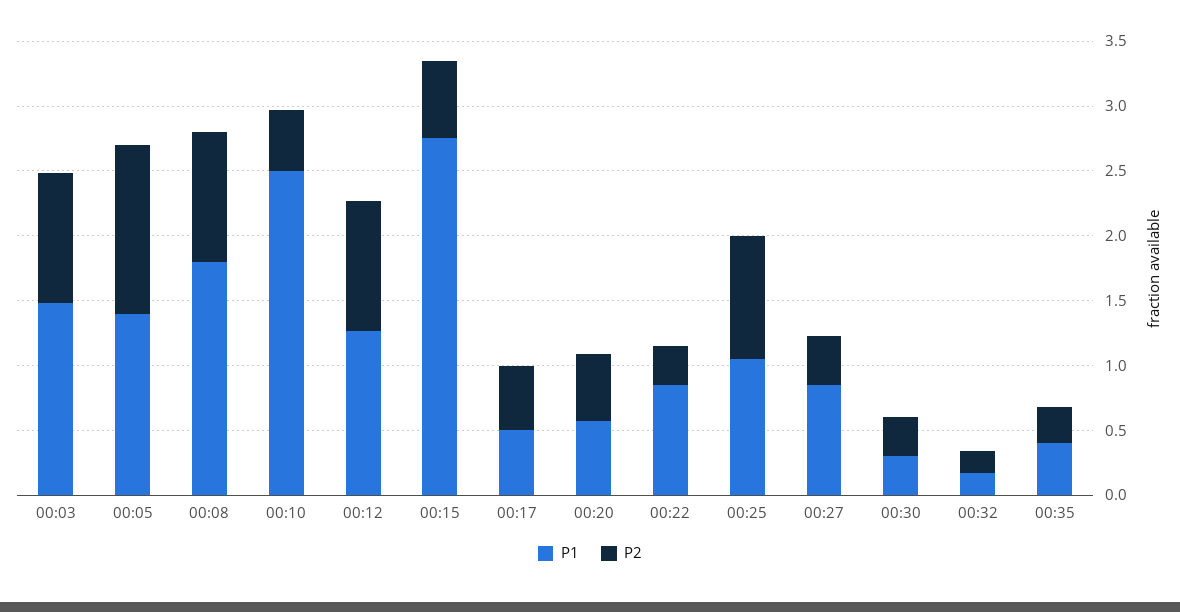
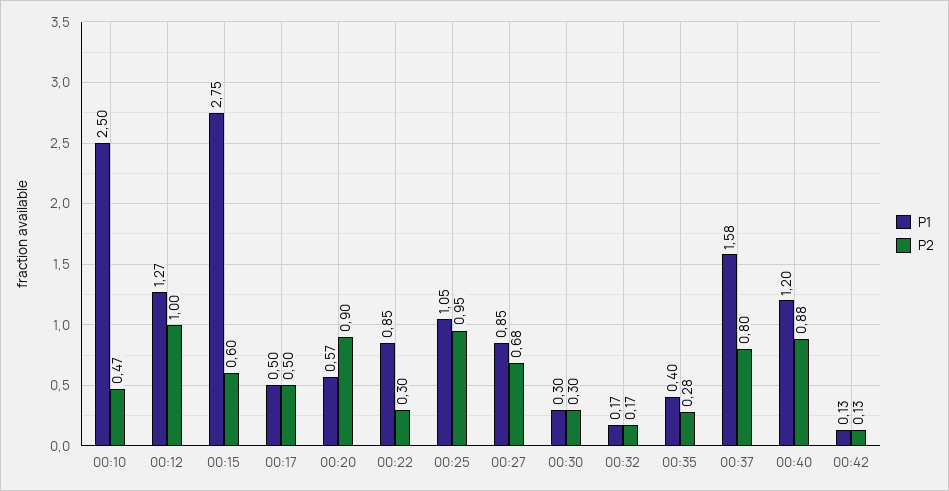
P1, 00:03: 1.5 -> none
P2, 00:03: 1 -> none
P1, 00:05: 1.4 -> none
P2, 00:05: 1.3 -> none
P1, 00:08: 1.8 -> none
P2, 00:08: 1 -> none
P2, 00:20: 0.5 -> 0.9
P2, 00:27: 0.4 -> 0.68
P1, 00:37: none -> 1.58
P2, 00:37: none -> 0.8
P1, 00:40: none -> 1.2
P2, 00:40: none -> 0.88
P1, 00:42: none -> 0.13
P2, 00:42: none -> 0.13

